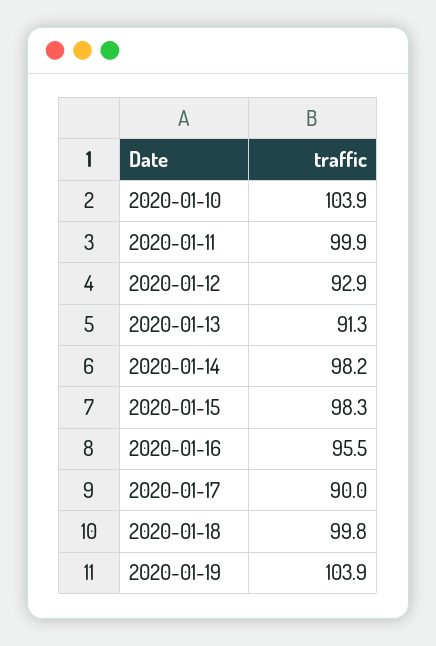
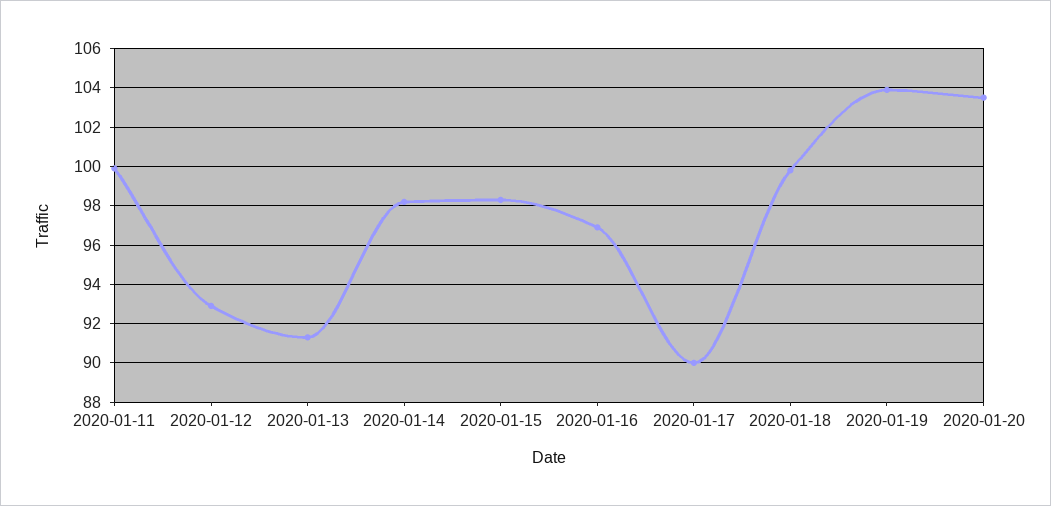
2020-01-10: 103.9 -> none
2020-01-16: 95.5 -> 97
2020-01-20: none -> 103.5

